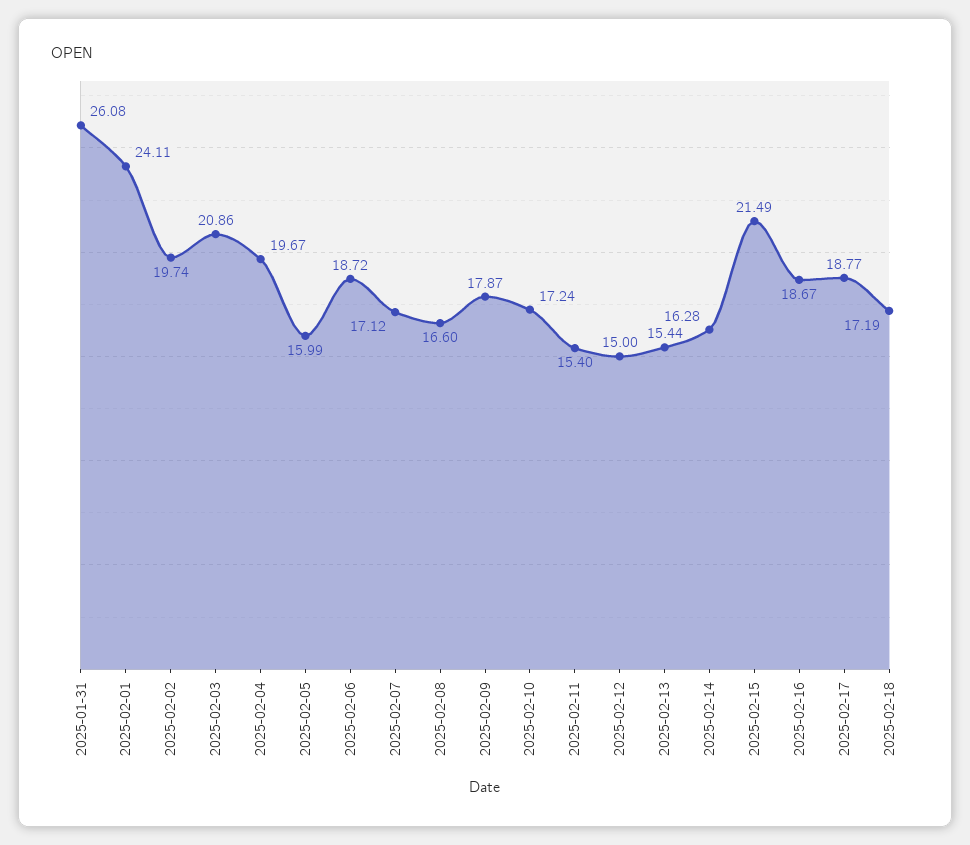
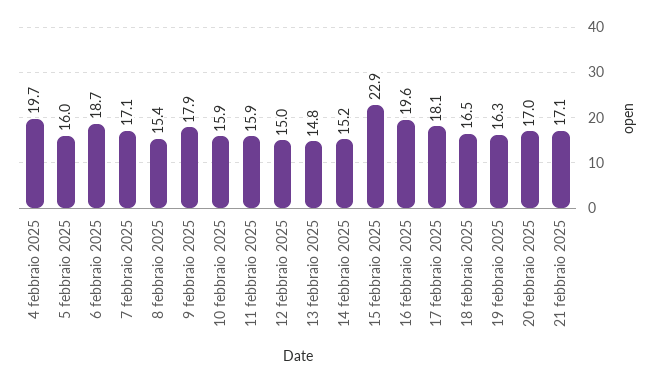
2025-01-31: 26.08 -> none
2025-02-01: 24.11 -> none
2025-02-02: 19.74 -> none
2025-02-03: 20.86 -> none
2025-02-08: 16.6 -> 15.4
2025-02-10: 17.24 -> 15.9
2025-02-11: 15.4 -> 15.9
2025-02-13: 15.44 -> 14.8
2025-02-14: 16.28 -> 15.2
2025-02-15: 21.49 -> 22.9
2025-02-16: 18.67 -> 19.6
2025-02-17: 18.77 -> 18.1
2025-02-18: 17.19 -> 16.5
19 febbraio 2025: none -> 16.3
20 febbraio 2025: none -> 17
21 febbraio 2025: none -> 17.1

